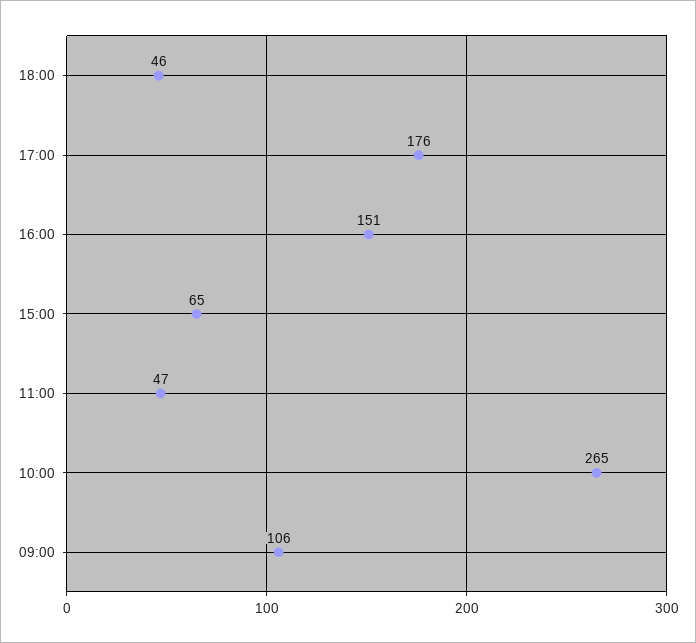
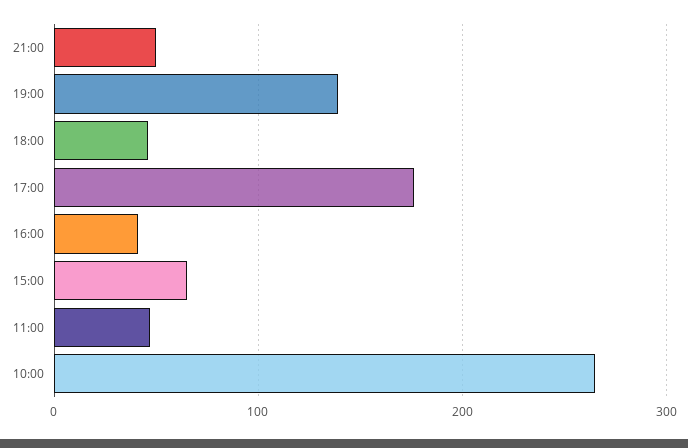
16:00: 151 -> 40
09:00: 106 -> none
21:00: none -> 50
19:00: none -> 140

